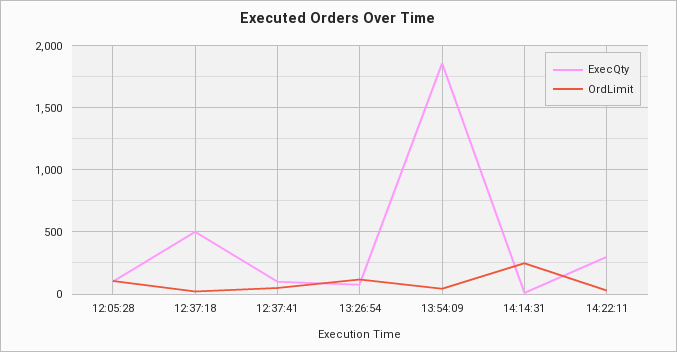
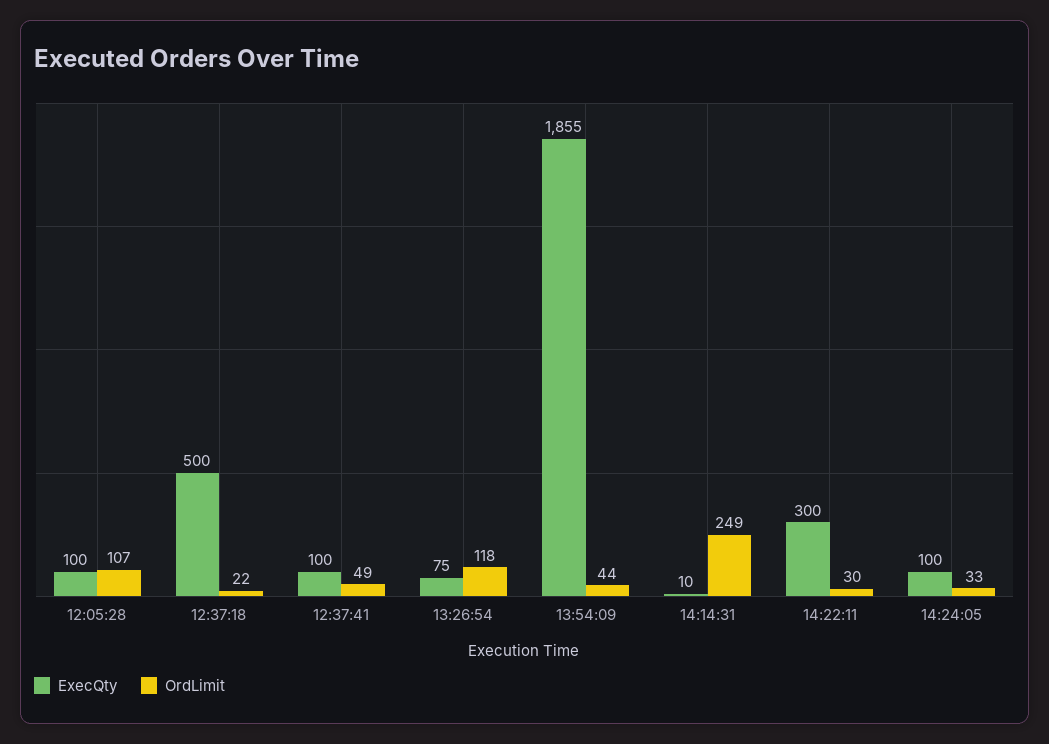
ExecQty, 14:24:05: none -> 100
OrdLimit, 14:24:05: none -> 33

